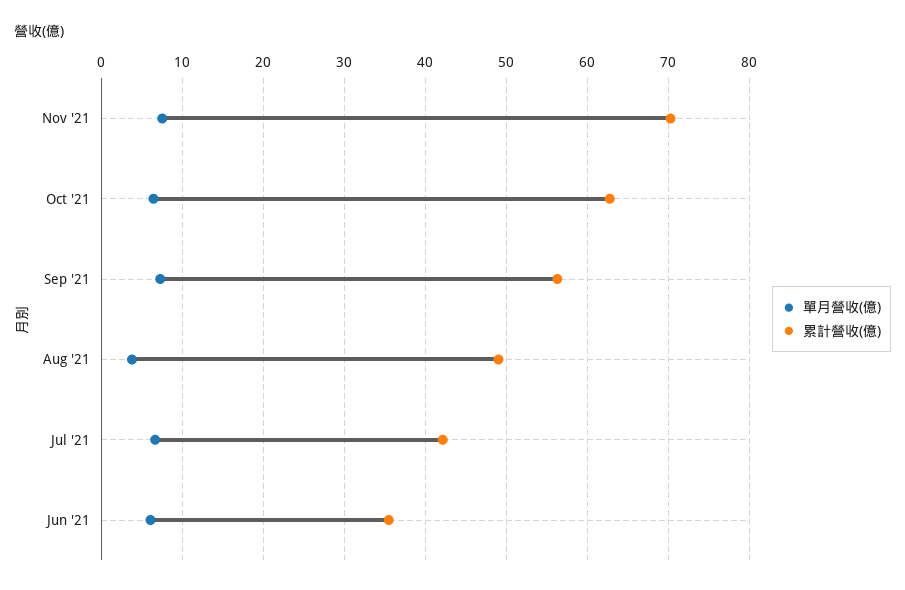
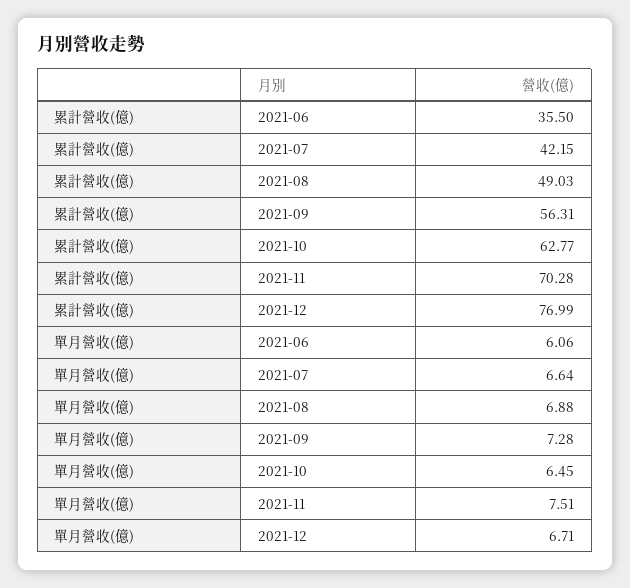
單月營收(億), Aug '21: 4 -> 6.88
累計營收(億), 2021-12: none -> 76.99
單月營收(億), 2021-12: none -> 6.71

